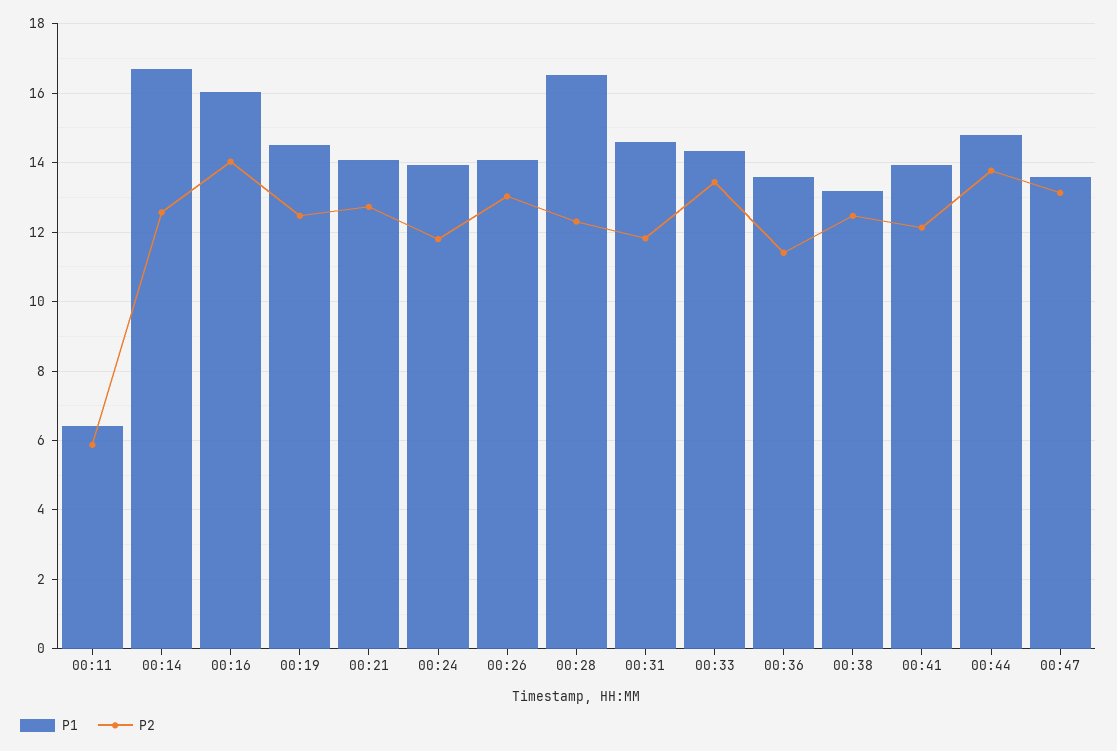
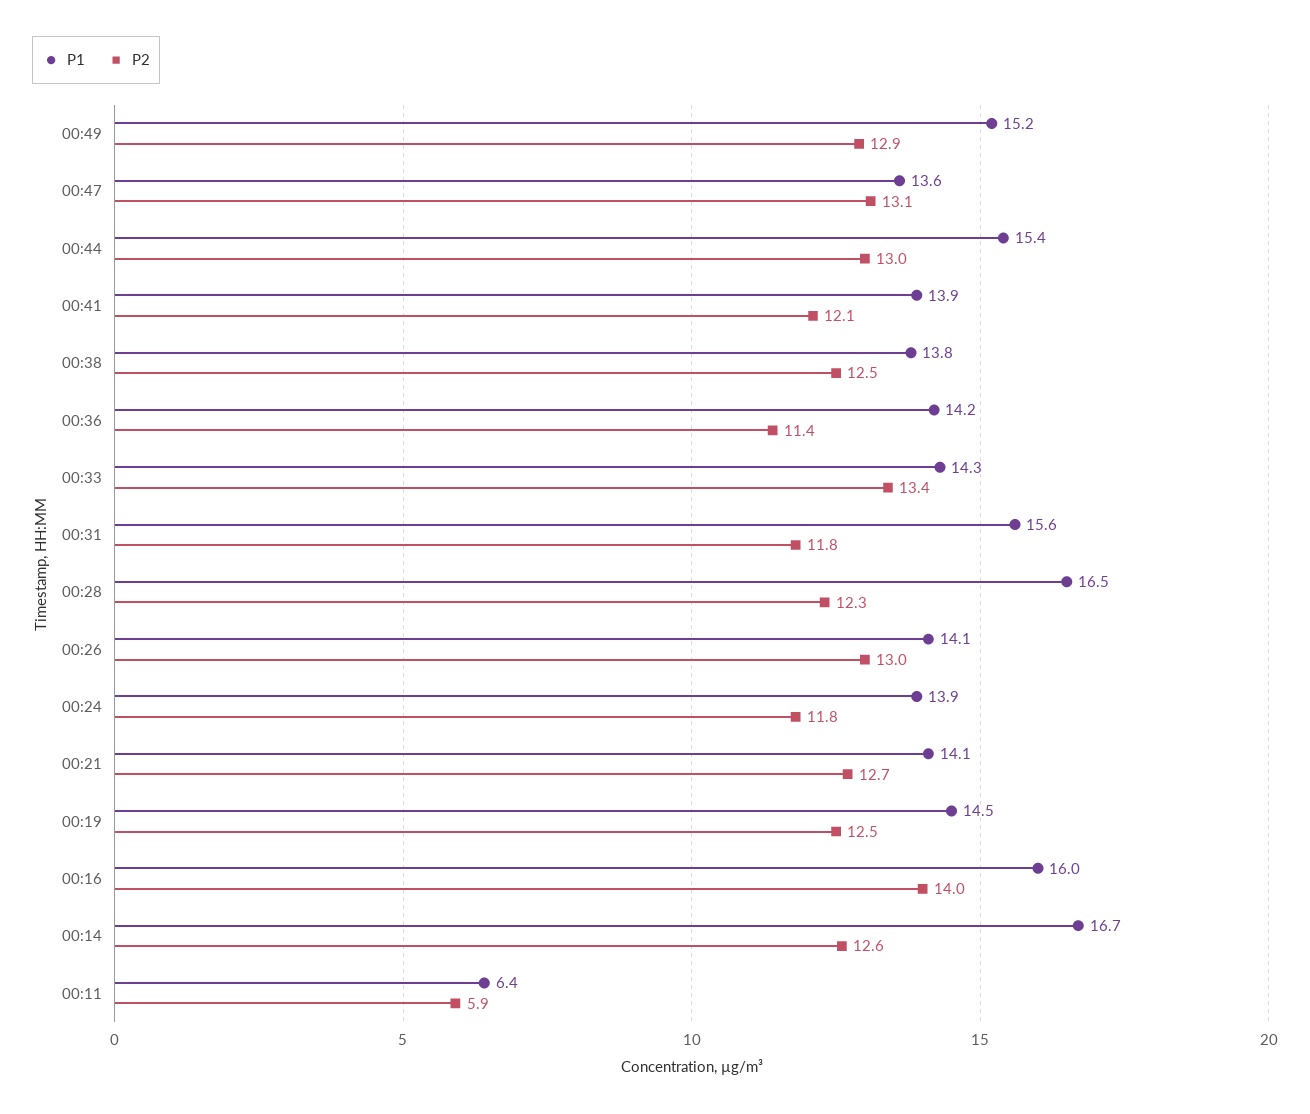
P1, 00:31: 14.6 -> 15.6
P1, 00:36: 13.6 -> 14.2
P1, 00:38: 13.2 -> 13.8
P1, 00:44: 14.8 -> 15.4
P2, 00:44: 13.8 -> 13
P1, 00:49: none -> 15.2
P2, 00:49: none -> 12.9

